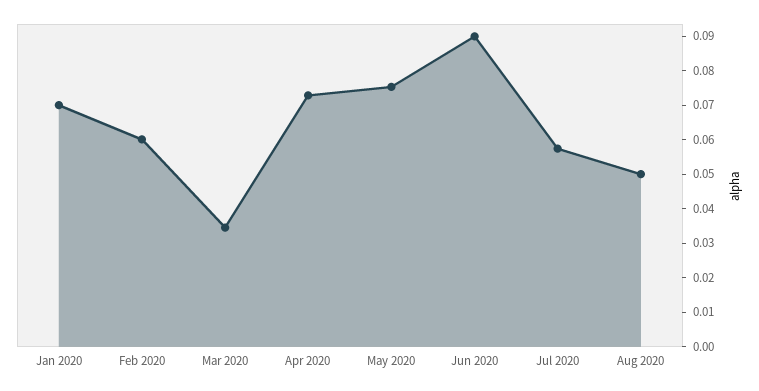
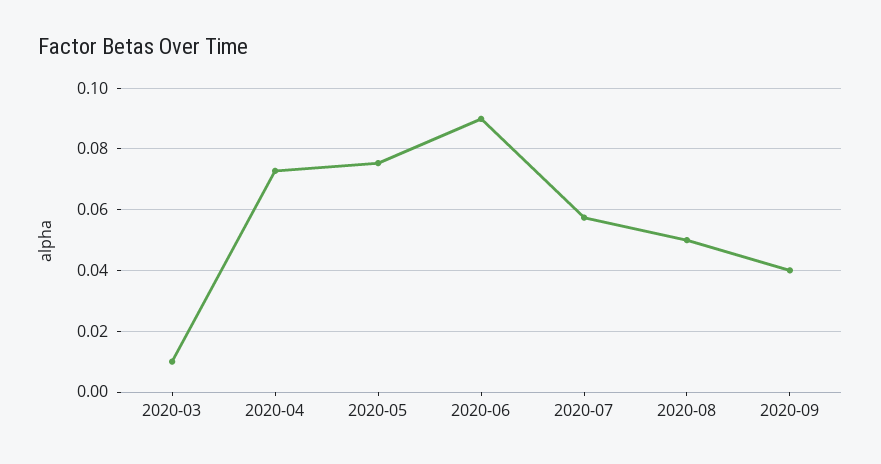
Jan 2020: 0.07 -> none
Feb 2020: 0.06 -> none
Mar 2020: 0.035 -> 0.01
2020-09: none -> 0.04

